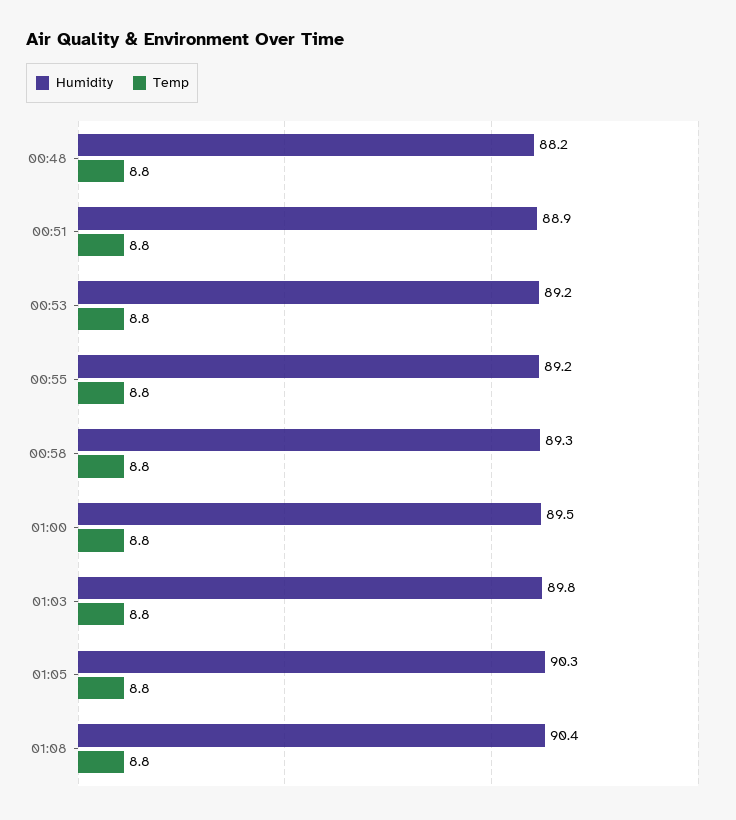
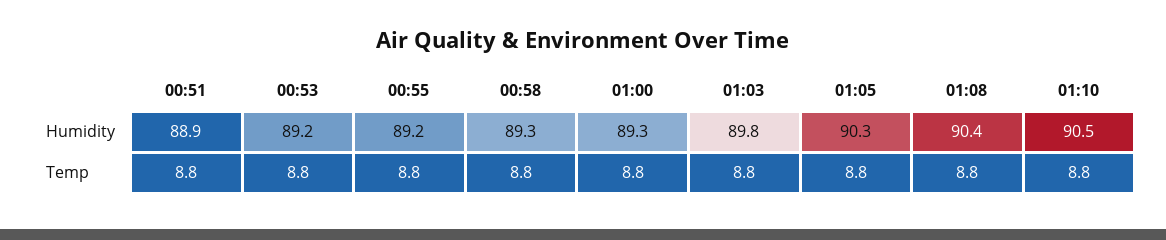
Humidity, 00:48: 88.2 -> none
Temp, 00:48: 8.8 -> none
Humidity, 01:00: 89.5 -> 89.3
Humidity, 01:10: none -> 90.5
Temp, 01:10: none -> 8.8

